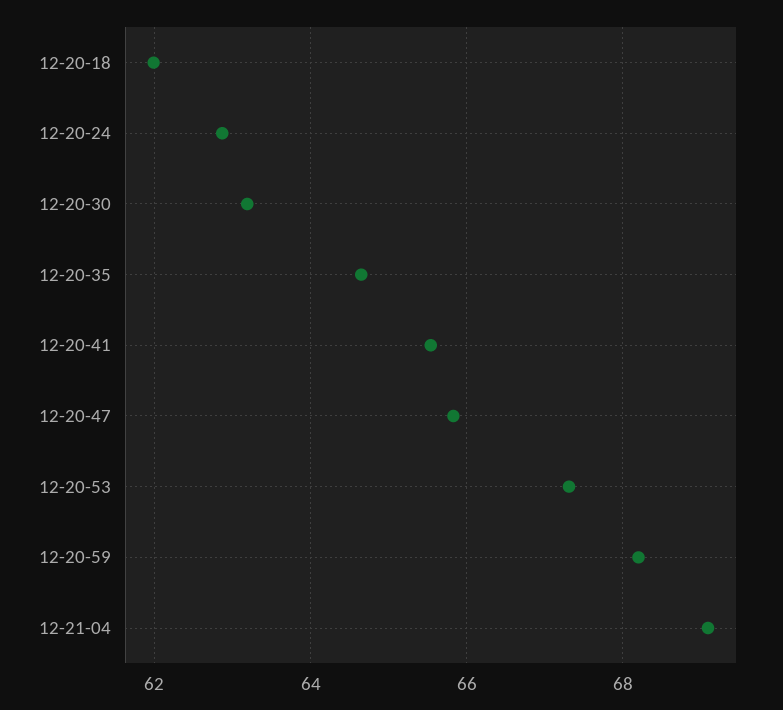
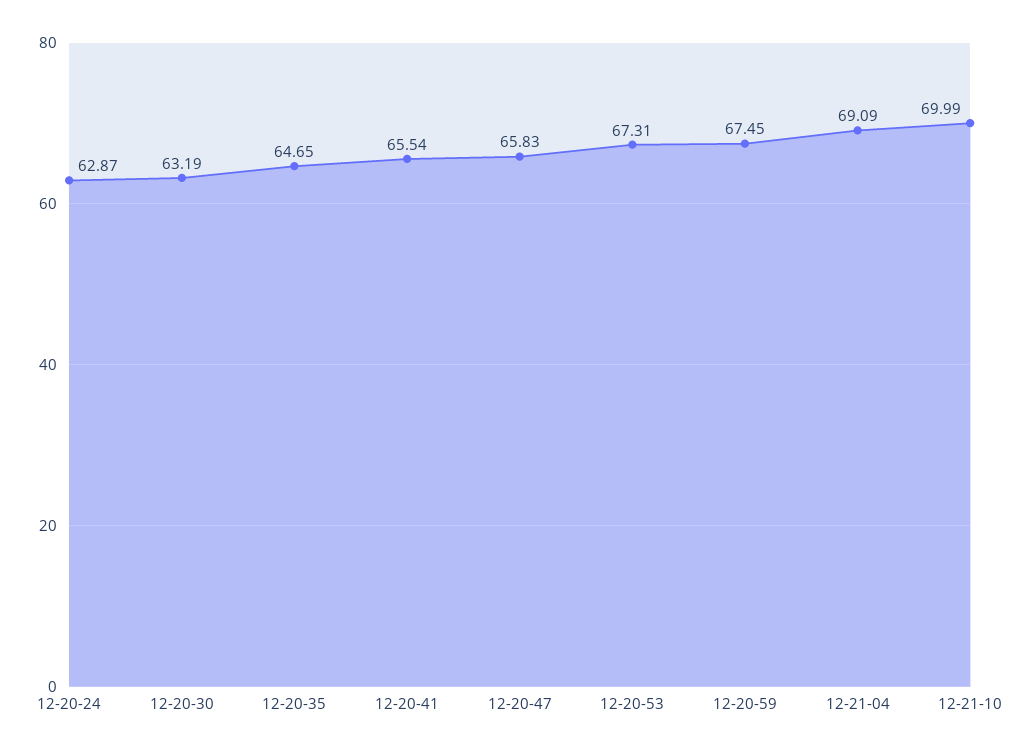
12-20-18: 62 -> none
12-20-59: 68.2 -> 67.45
12-21-10: none -> 69.99

